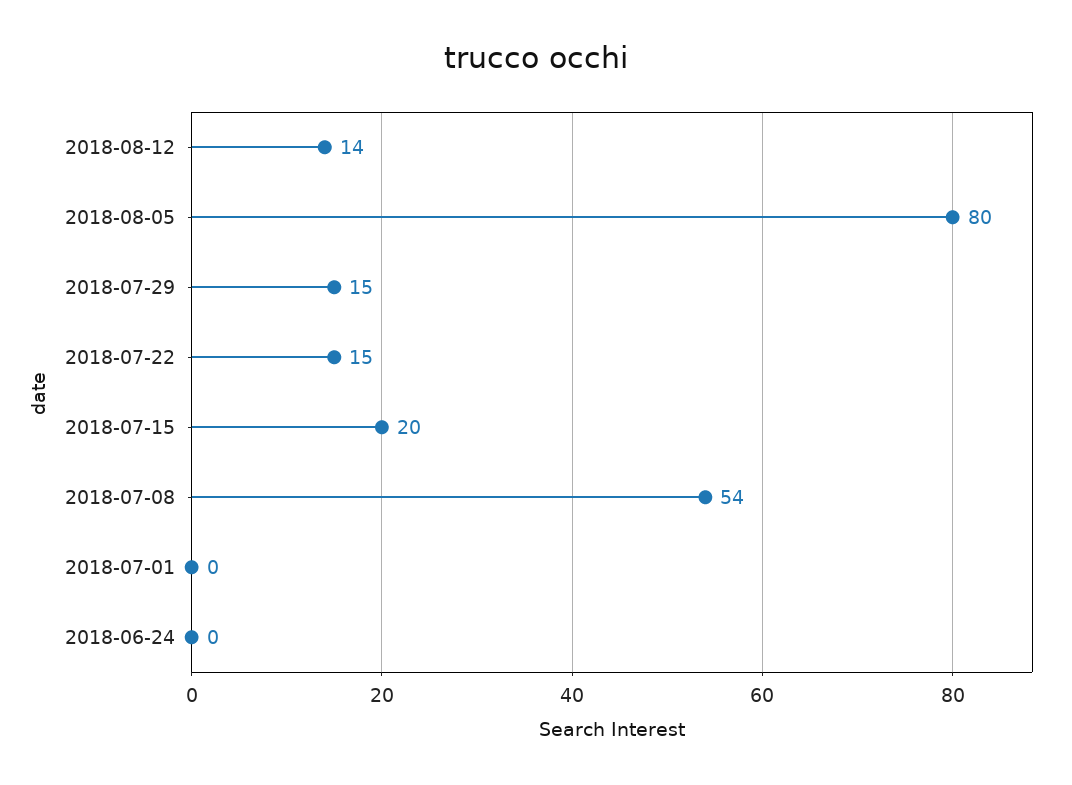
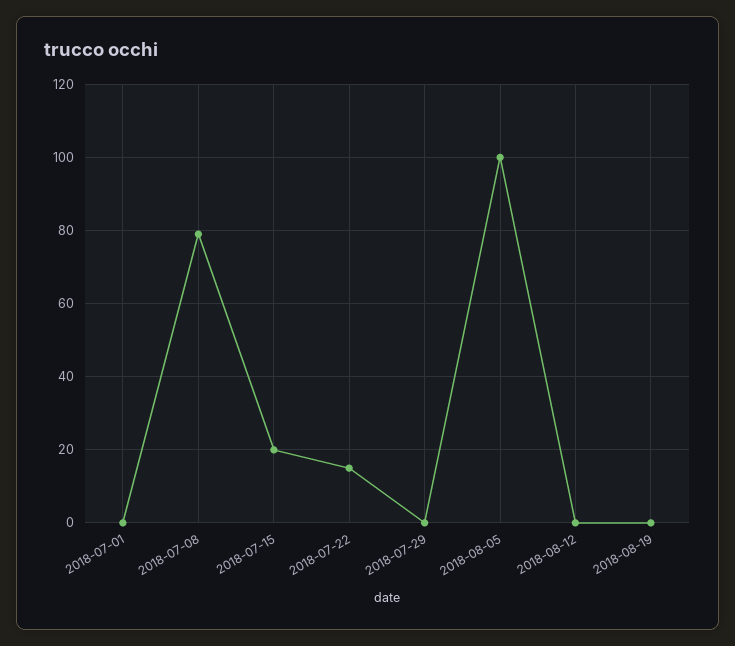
2018-08-12: 14 -> 0
2018-08-05: 80 -> 100
2018-07-29: 15 -> 0
2018-07-08: 54 -> 80
2018-06-24: 0 -> none
2018-08-19: none -> 0

